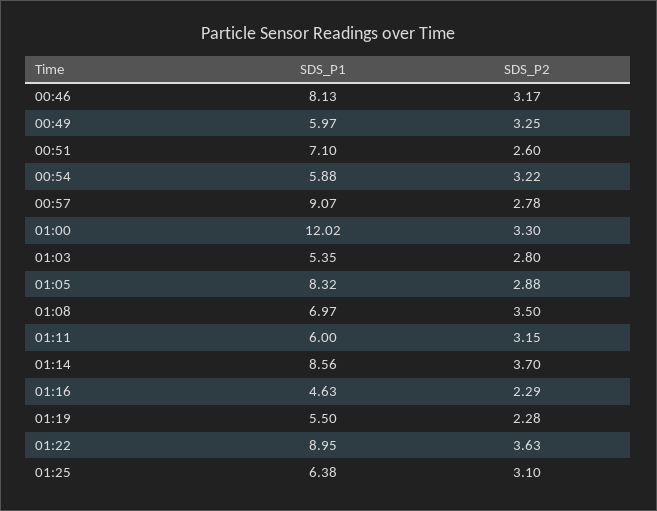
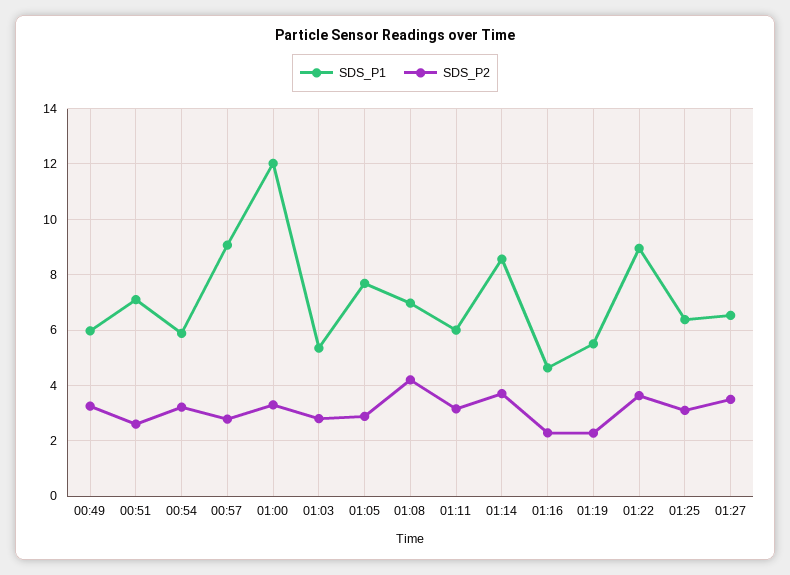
SDS_P1, 00:46: 8.13 -> none
SDS_P2, 00:46: 3.17 -> none
SDS_P1, 01:05: 8.32 -> 7.75
SDS_P2, 01:08: 3.5 -> 4.25
SDS_P1, 01:27: none -> 6.5
SDS_P2, 01:27: none -> 3.5

